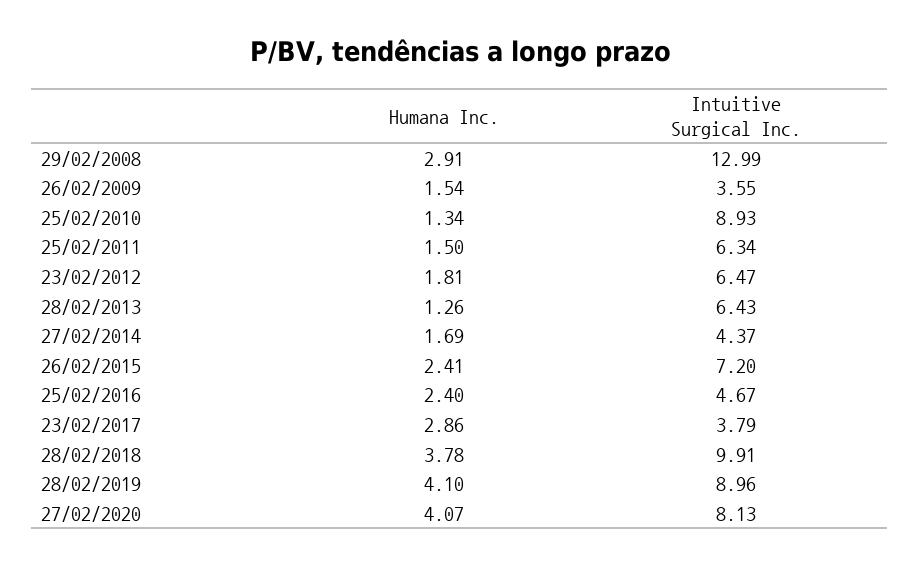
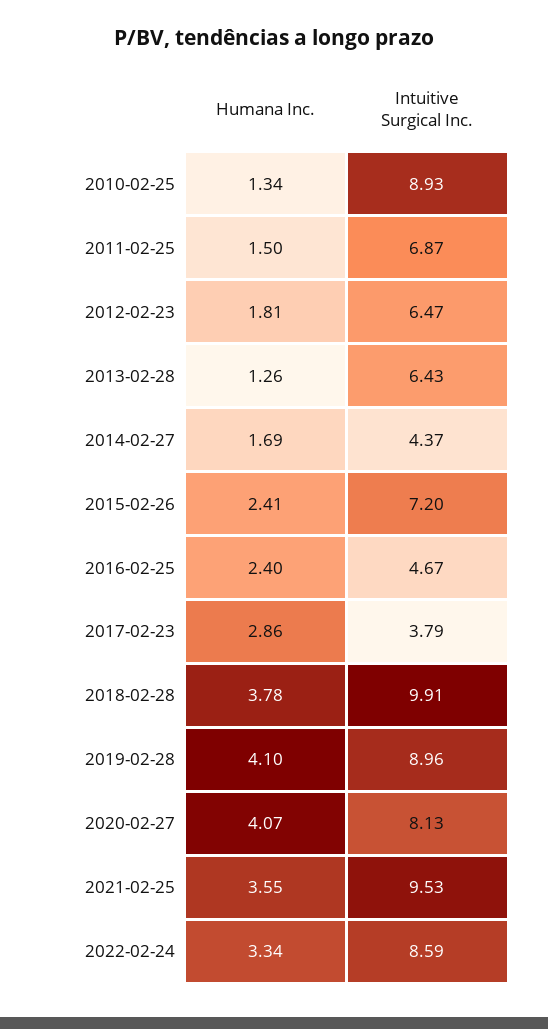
Humana Inc., 29/02/2008: 2.91 -> none
Intuitive Surgical Inc., 29/02/2008: 12.99 -> none
Humana Inc., 26/02/2009: 1.54 -> none
Intuitive Surgical Inc., 26/02/2009: 3.55 -> none
Intuitive Surgical Inc., 25/02/2011: 6.34 -> 6.87
Humana Inc., 2021-02-25: none -> 3.55
Intuitive Surgical Inc., 2021-02-25: none -> 9.53
Humana Inc., 2022-02-24: none -> 3.34
Intuitive Surgical Inc., 2022-02-24: none -> 8.59

